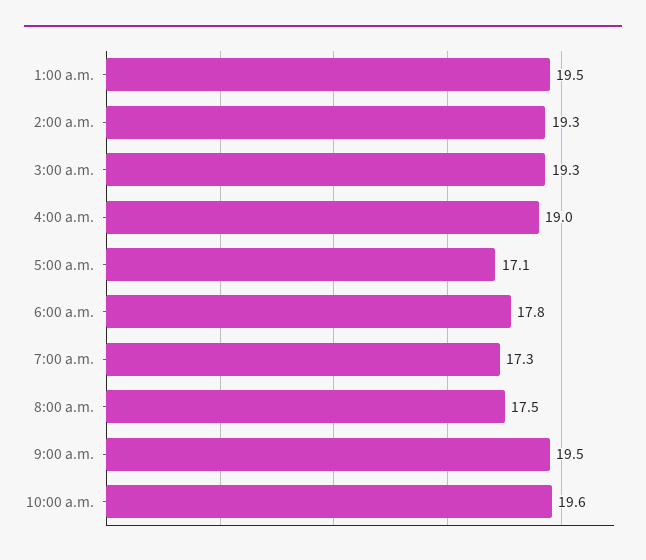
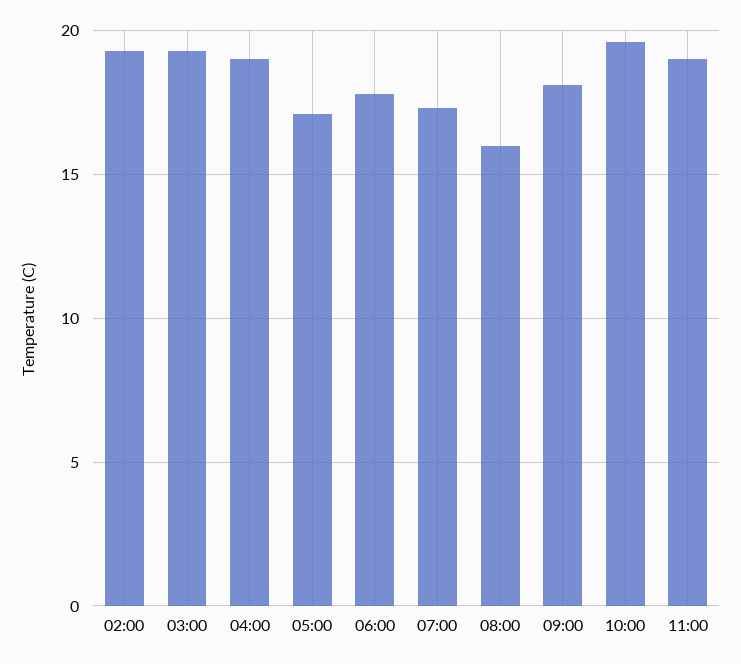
1:00 a.m.: 19.5 -> none
8:00 a.m.: 17.5 -> 16
9:00 a.m.: 19.5 -> 18
11:00: none -> 19

